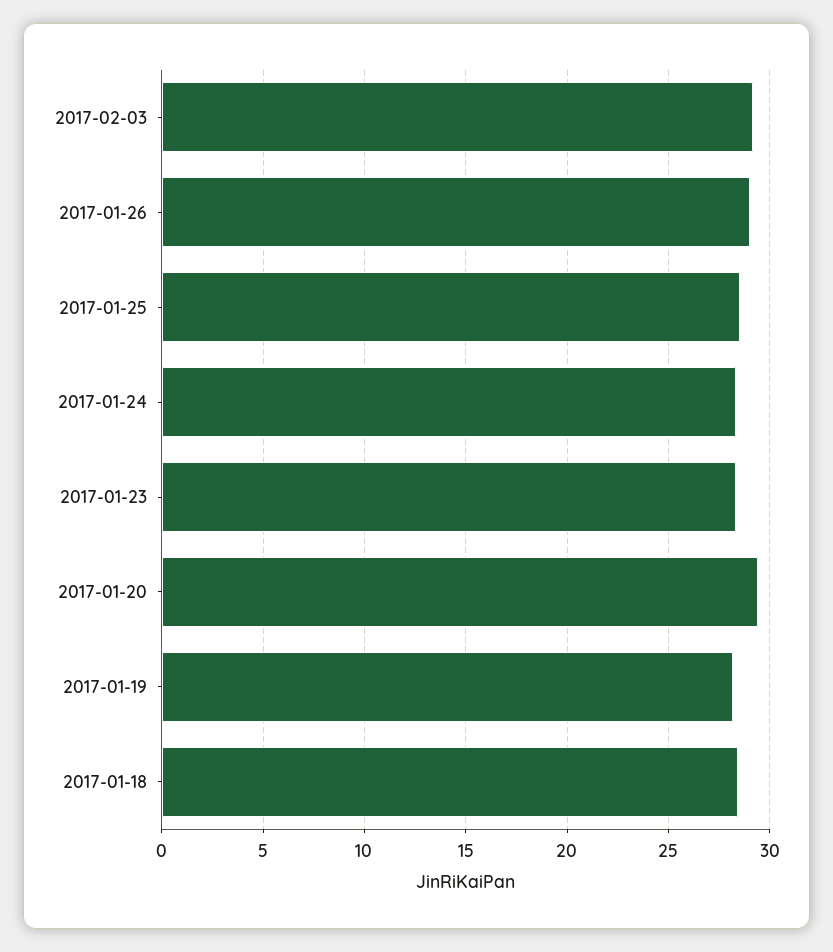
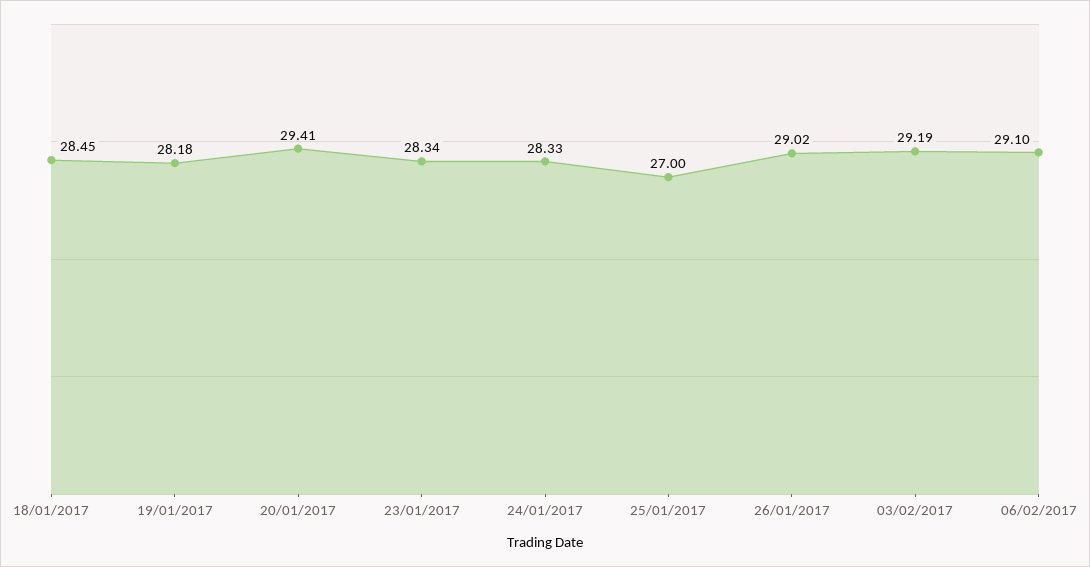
2017-01-25: 28.5 -> 27
06/02/2017: none -> 29.1

